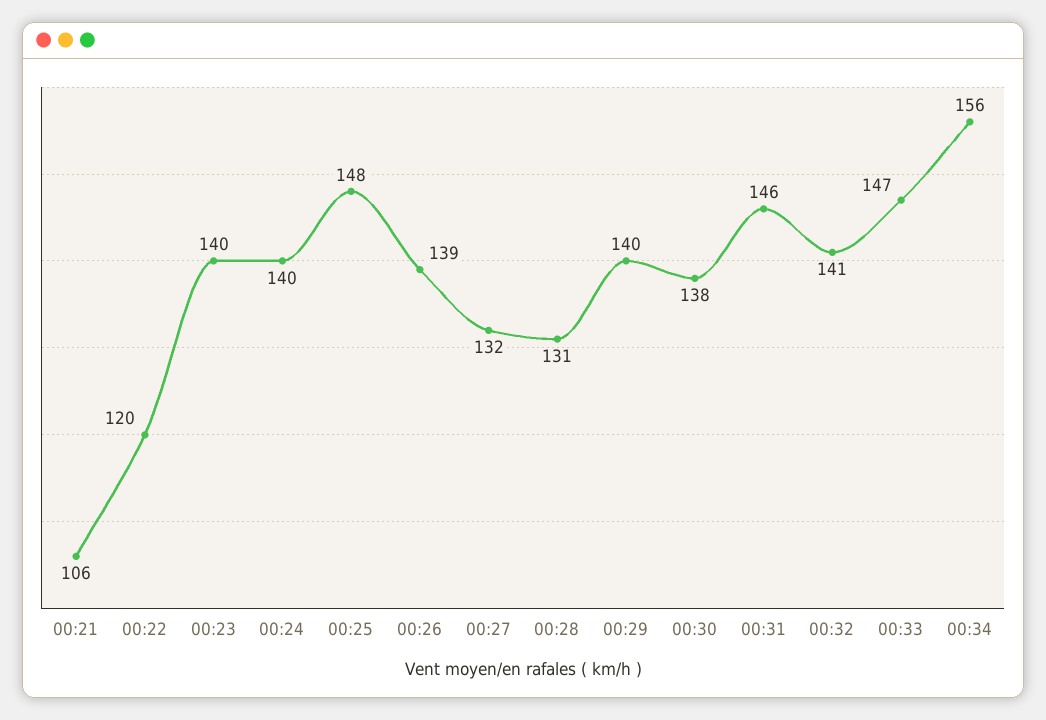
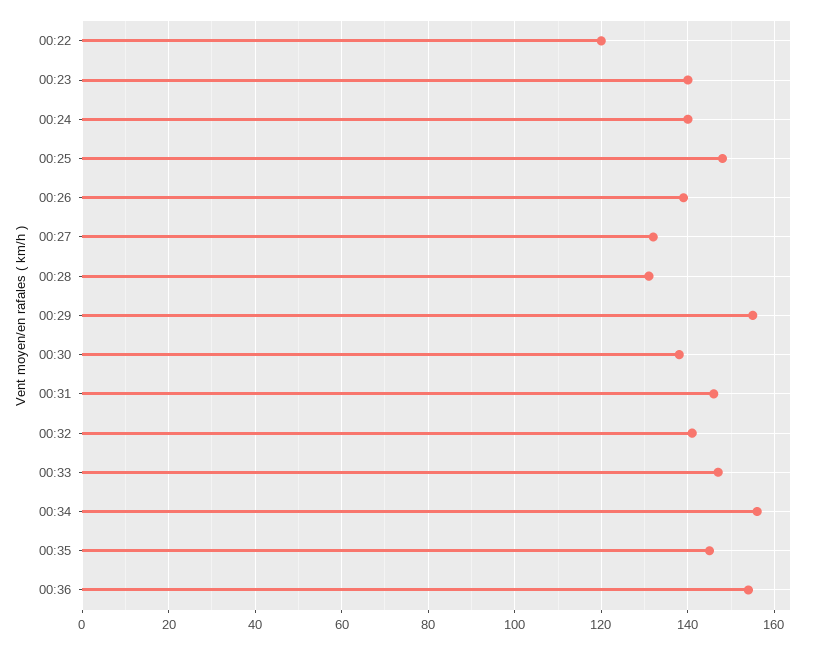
00:21: 106 -> none
00:29: 140 -> 155
00:35: none -> 145
00:36: none -> 155

